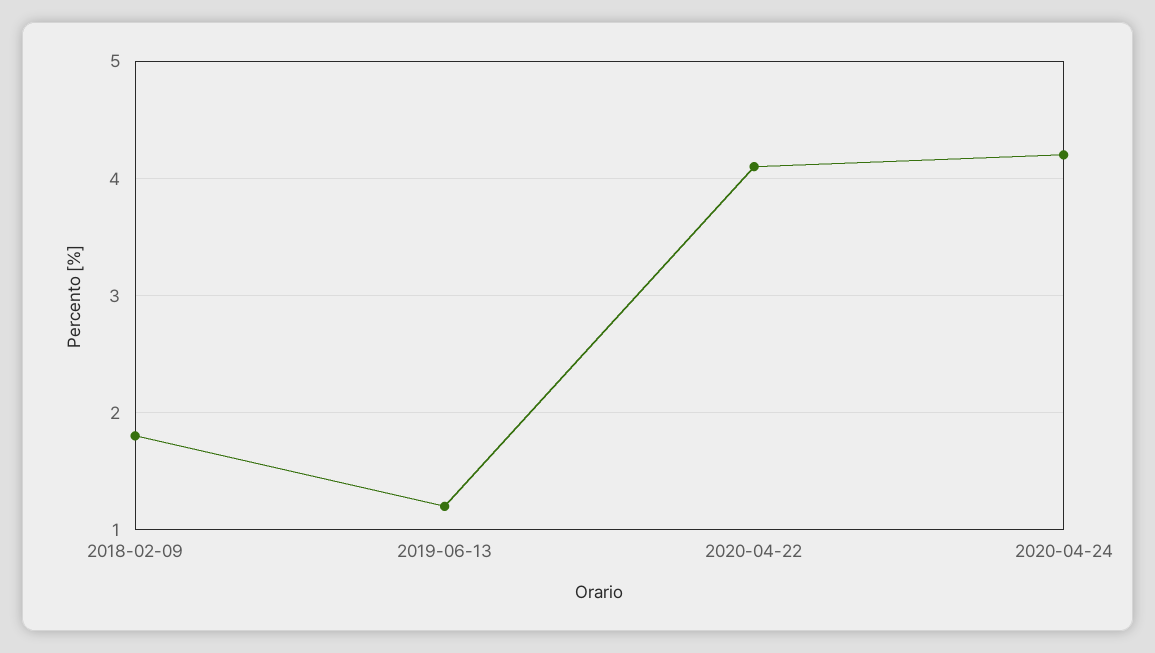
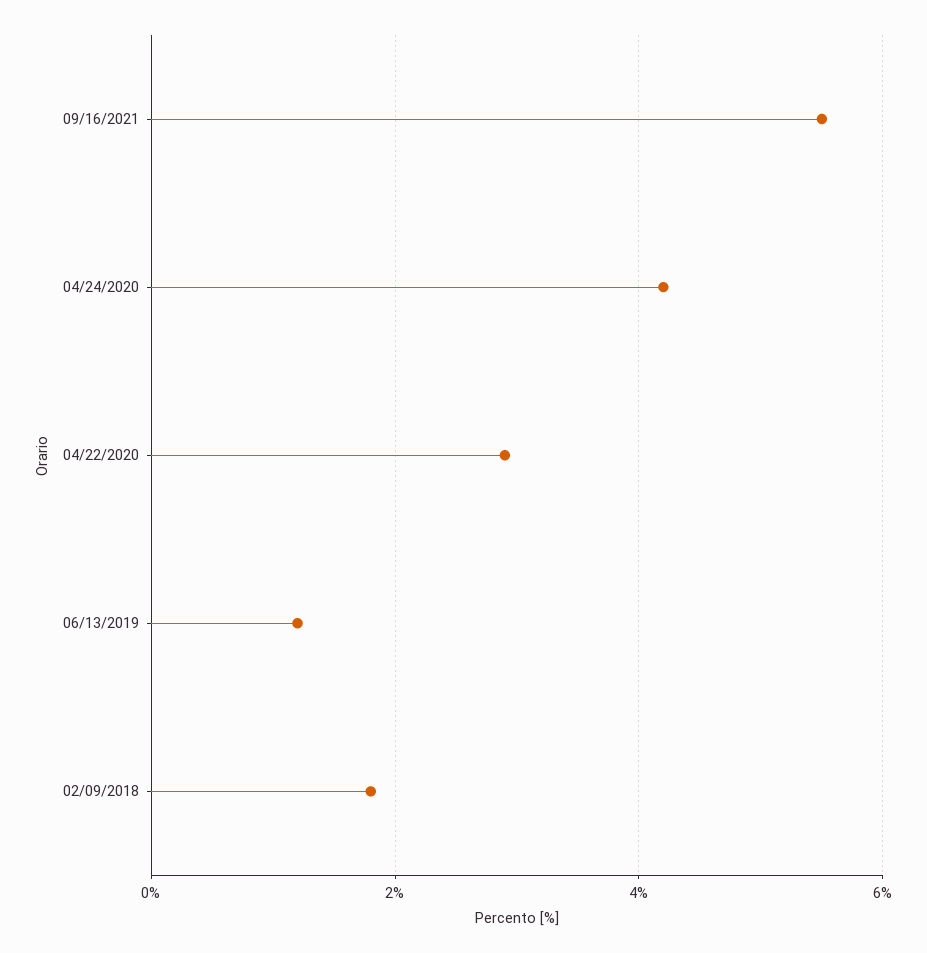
2020-04-22: 4.1 -> 3
09/16/2021: none -> 5.5

